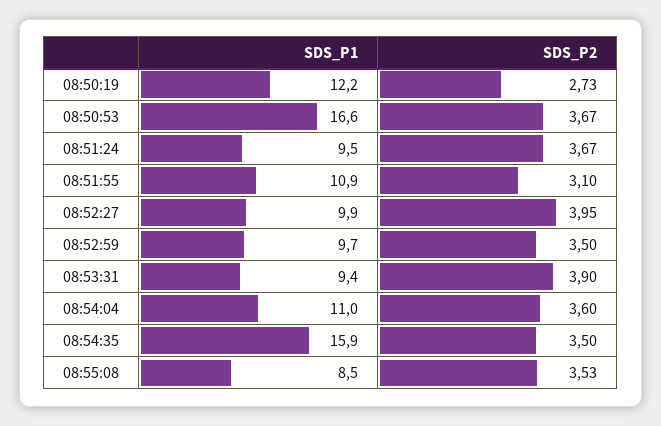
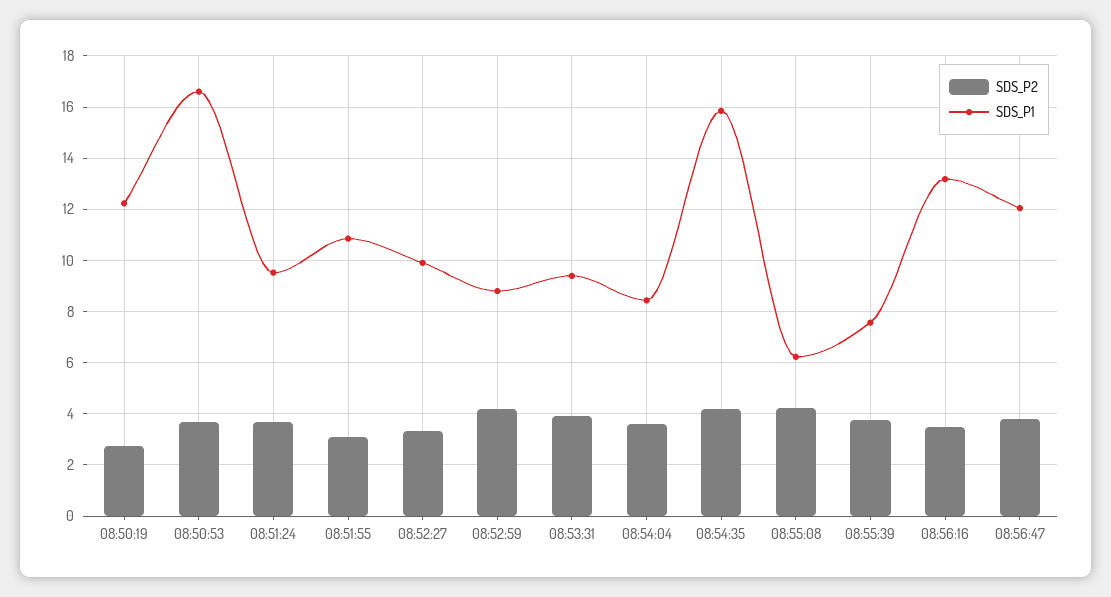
SDS_P2, 08:52:27: 3.95 -> 3.25
SDS_P1, 08:52:59: 9.7 -> 8.75
SDS_P2, 08:52:59: 3.5 -> 4.25
SDS_P1, 08:54:04: 11 -> 8.5
SDS_P2, 08:54:35: 3.5 -> 4.25
SDS_P1, 08:55:08: 8.5 -> 6.25
SDS_P2, 08:55:08: 3.53 -> 4.25
SDS_P2, 08:55:39: none -> 3.75
SDS_P1, 08:55:39: none -> 7.5
SDS_P2, 08:56:16: none -> 3.5
SDS_P1, 08:56:16: none -> 13.25
SDS_P2, 08:56:47: none -> 3.75
SDS_P1, 08:56:47: none -> 12

